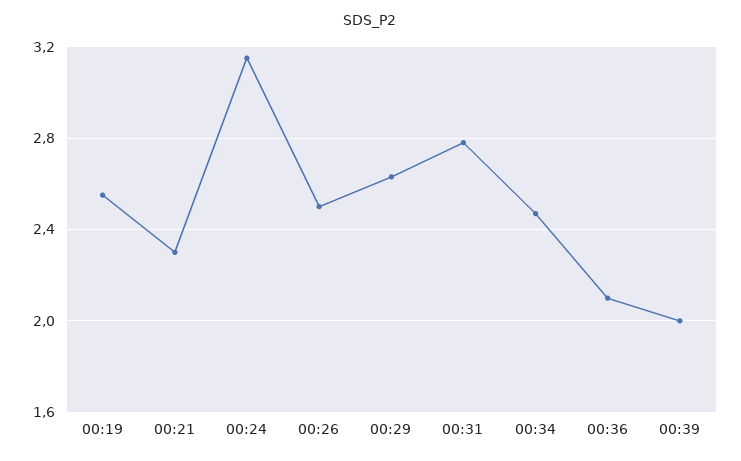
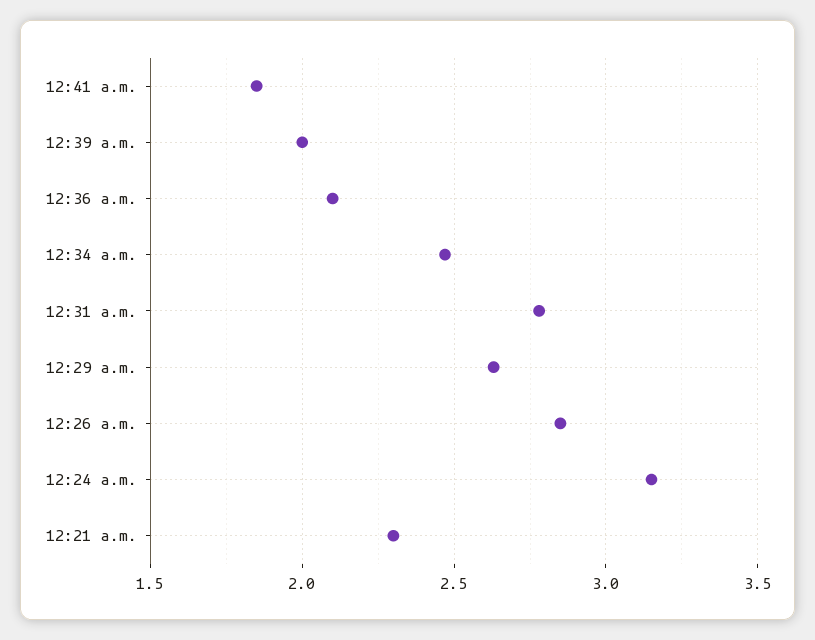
00:19: 2.55 -> none
00:26: 2.5 -> 2.85
12:41 a.m.: none -> 1.85

